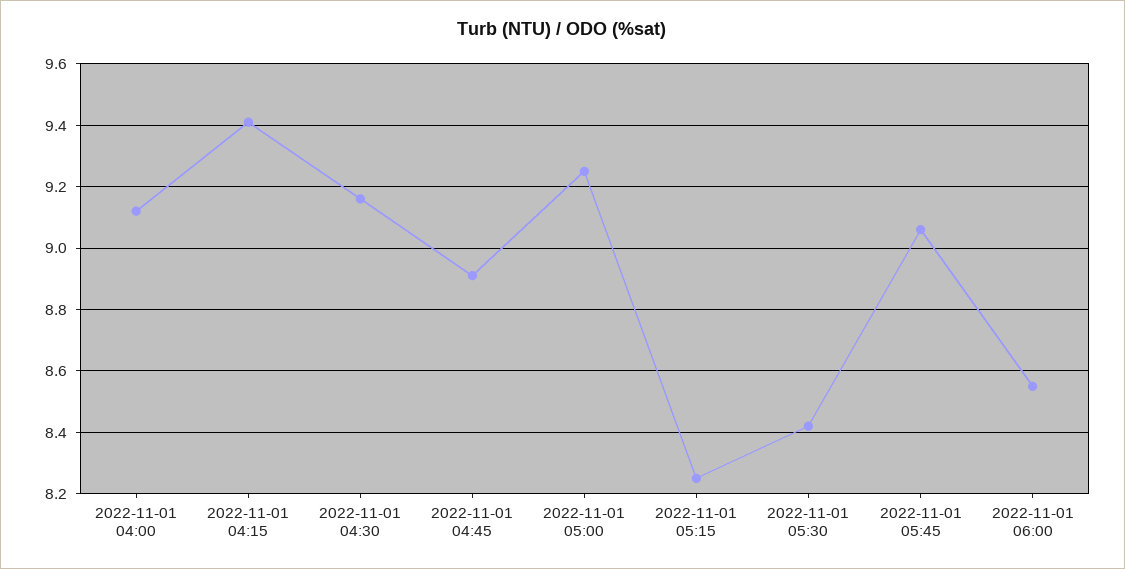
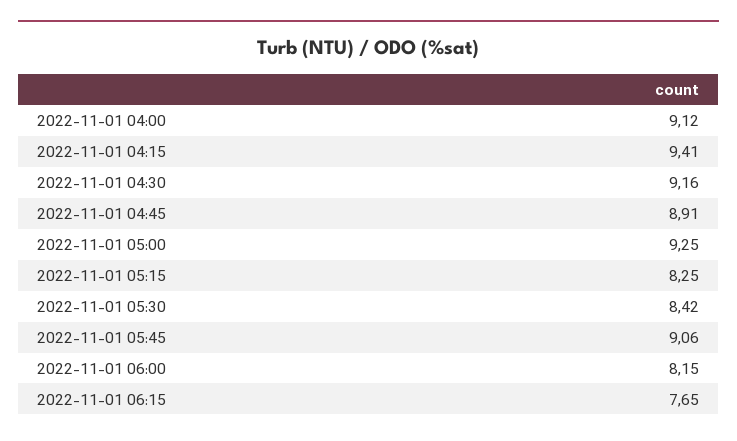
2022-11-01 06:00: 8.55 -> 8.15
2022-11-01 06:15: none -> 7.65

